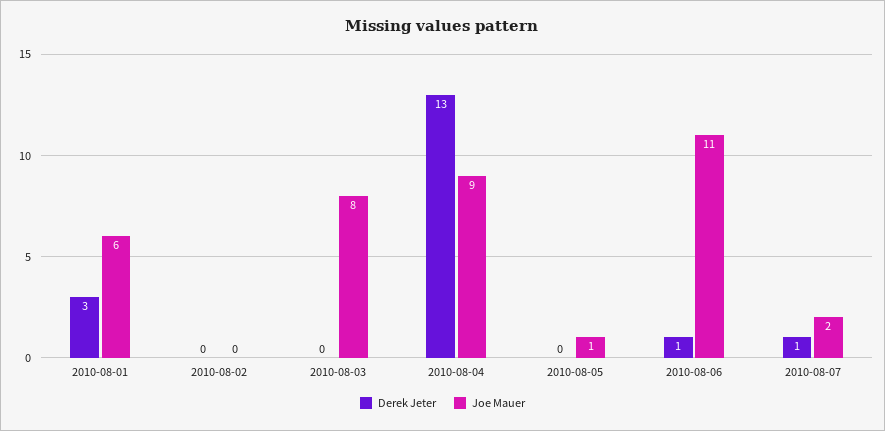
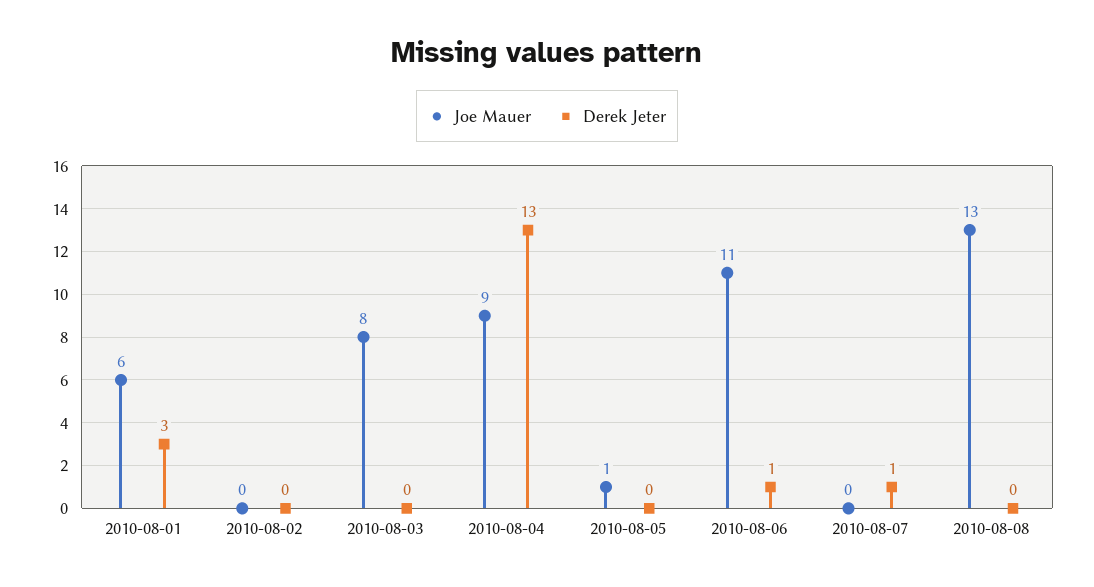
Joe Mauer, 2010-08-07: 2 -> 0
Joe Mauer, 2010-08-08: none -> 13
Derek Jeter, 2010-08-08: none -> 0

